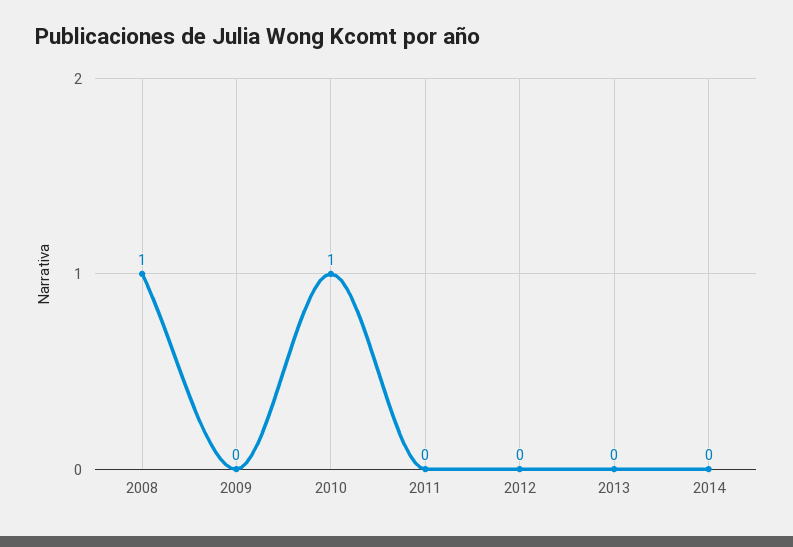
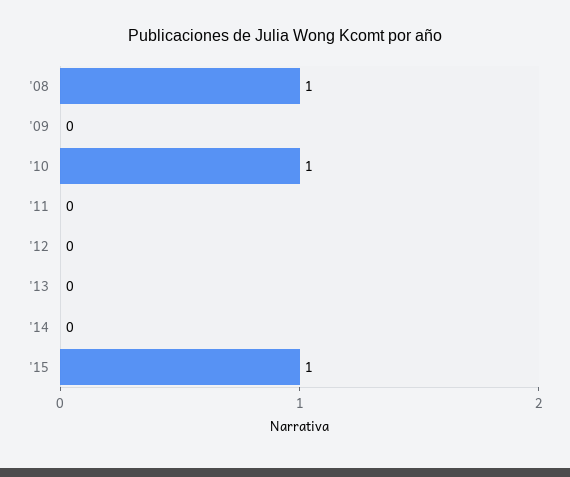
'15: none -> 1

